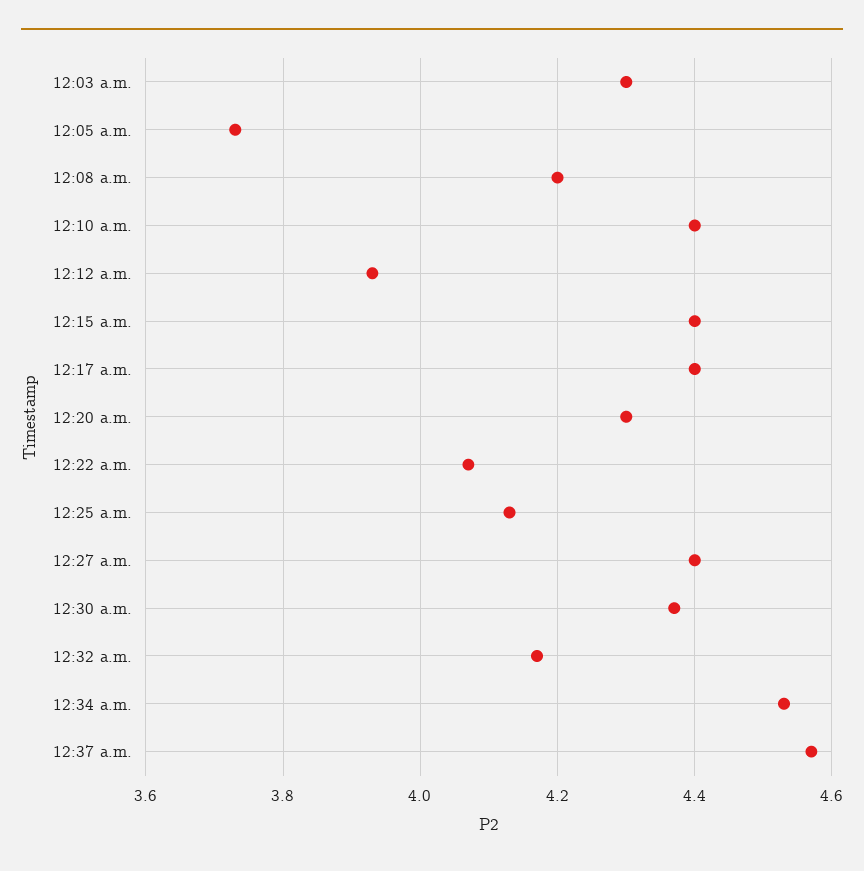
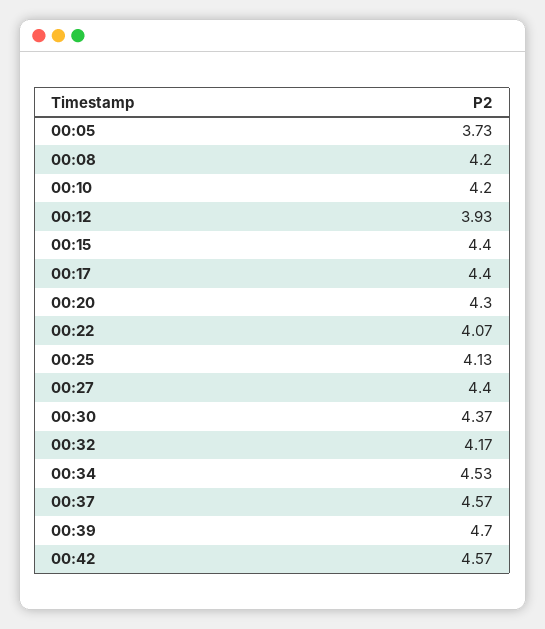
12:03 a.m.: 4.3 -> none
12:10 a.m.: 4.4 -> 4.2
00:39: none -> 4.7
00:42: none -> 4.57

